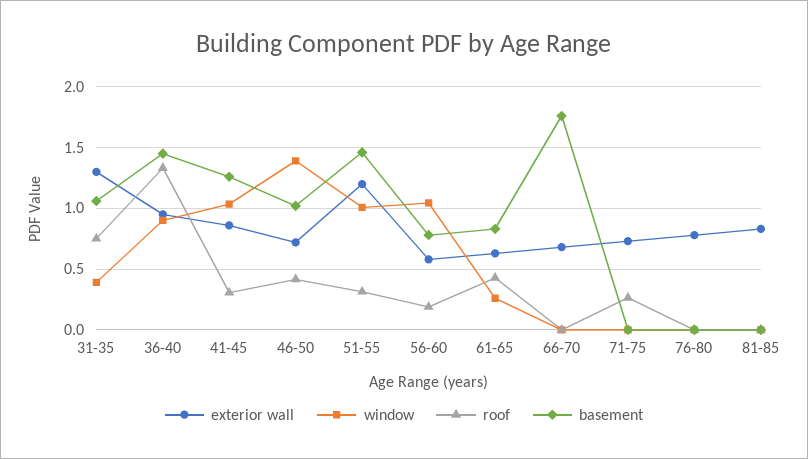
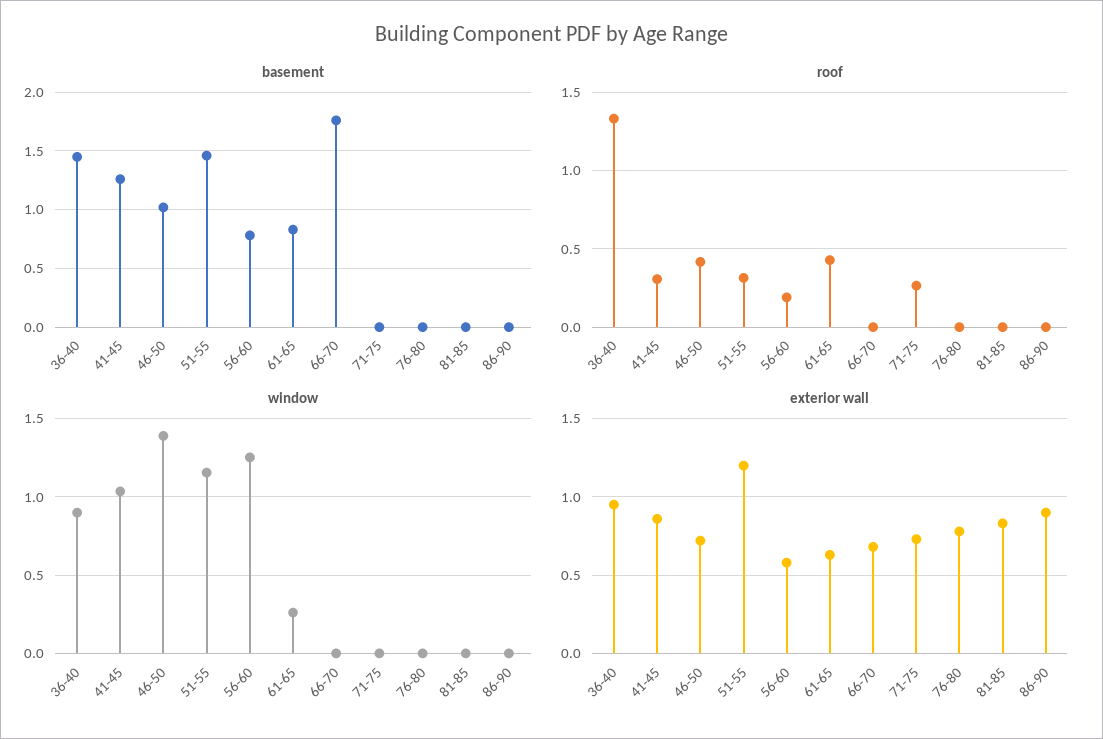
exterior wall, 31-35: 1.3 -> none
window, 31-35: 0.4 -> none
roof, 31-35: 0.75 -> none
basement, 31-35: 1.05 -> none
window, 51-55: 1 -> 1.15
window, 56-60: 1.05 -> 1.25
basement, 86-90: none -> 0
roof, 86-90: none -> 0
window, 86-90: none -> 0
exterior wall, 86-90: none -> 0.9

